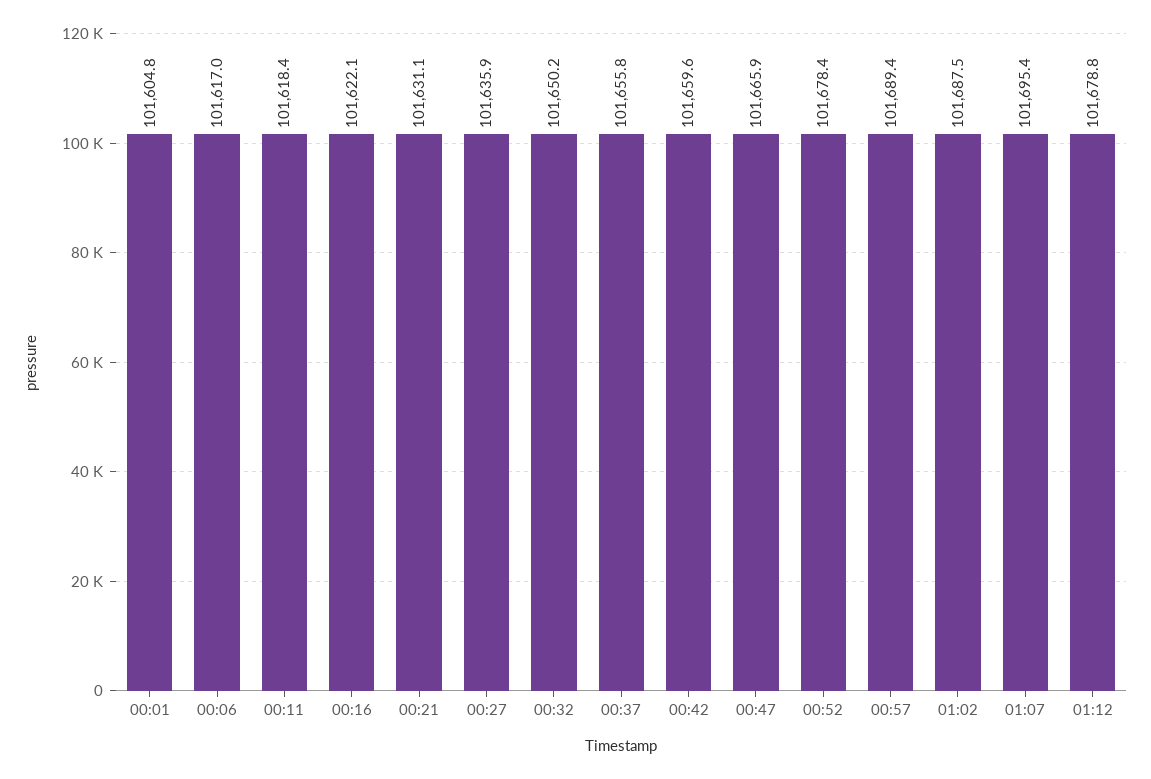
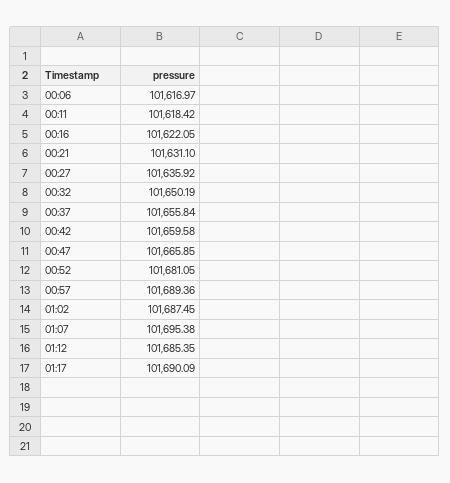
00:01: 101604.8 -> none
00:52: 101678.4 -> 101681.05
01:12: 101678.8 -> 101685.35
01:17: none -> 101690.09

